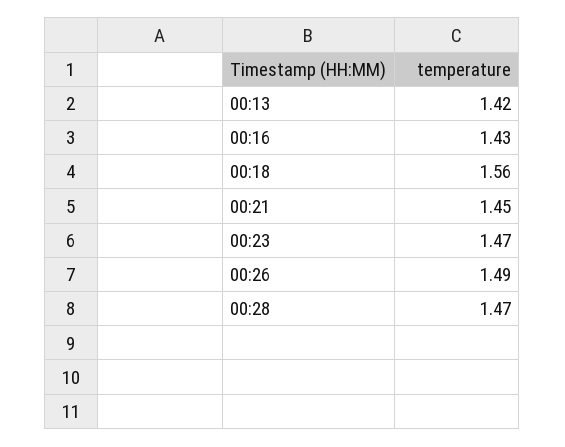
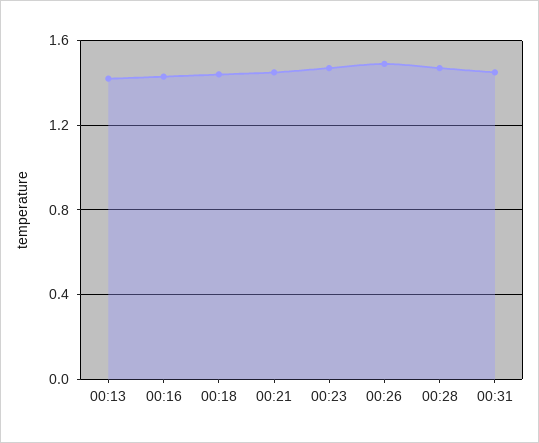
00:18: 1.56 -> 1.45
00:31: none -> 1.45

